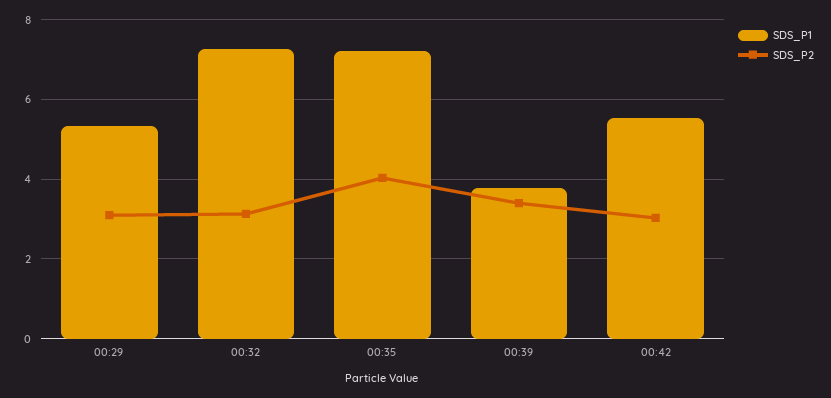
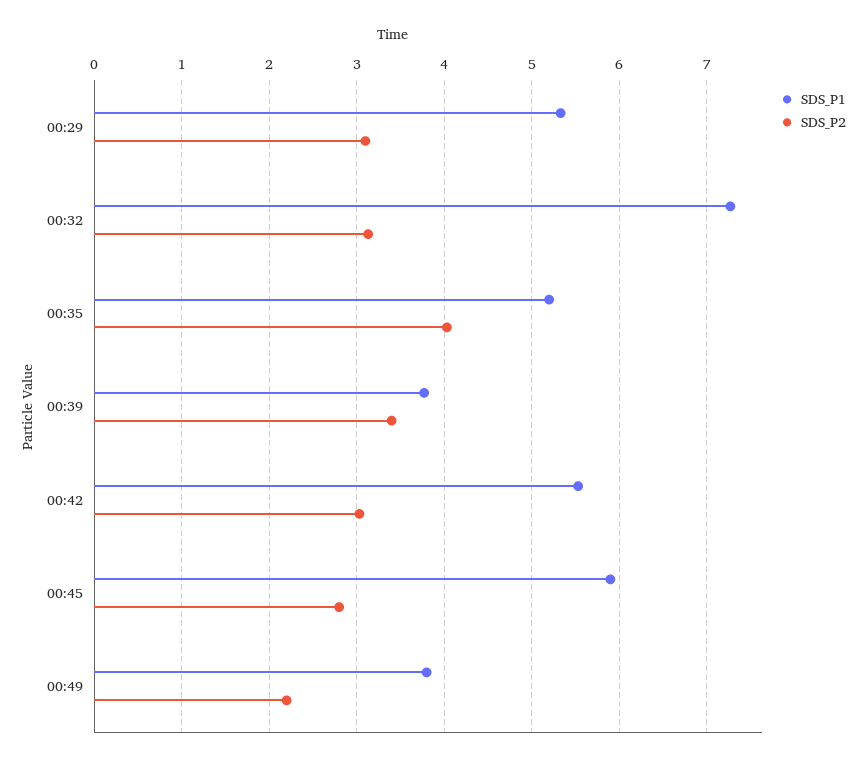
SDS_P1, 00:35: 7.2 -> 5.2
SDS_P1, 00:45: none -> 5.9
SDS_P2, 00:45: none -> 2.8
SDS_P1, 00:49: none -> 3.8
SDS_P2, 00:49: none -> 2.2

